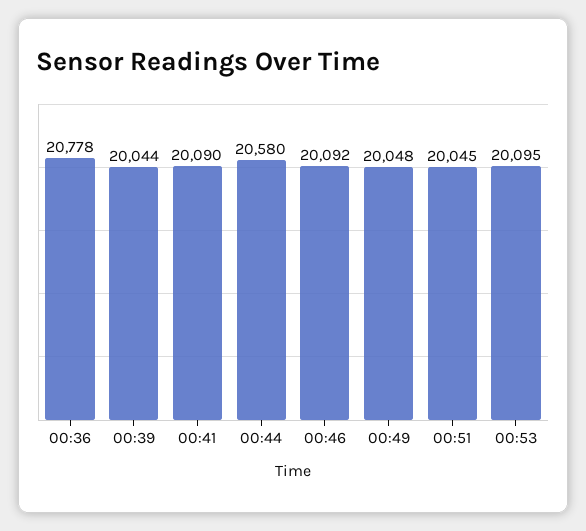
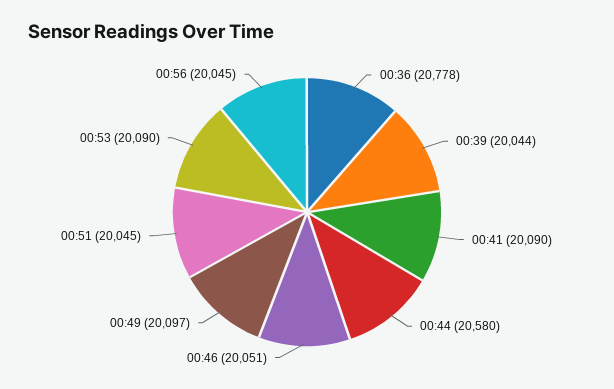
00:46: 20092 -> 20051
00:49: 20048 -> 20097
00:53: 20095 -> 20090
00:56: none -> 20045

